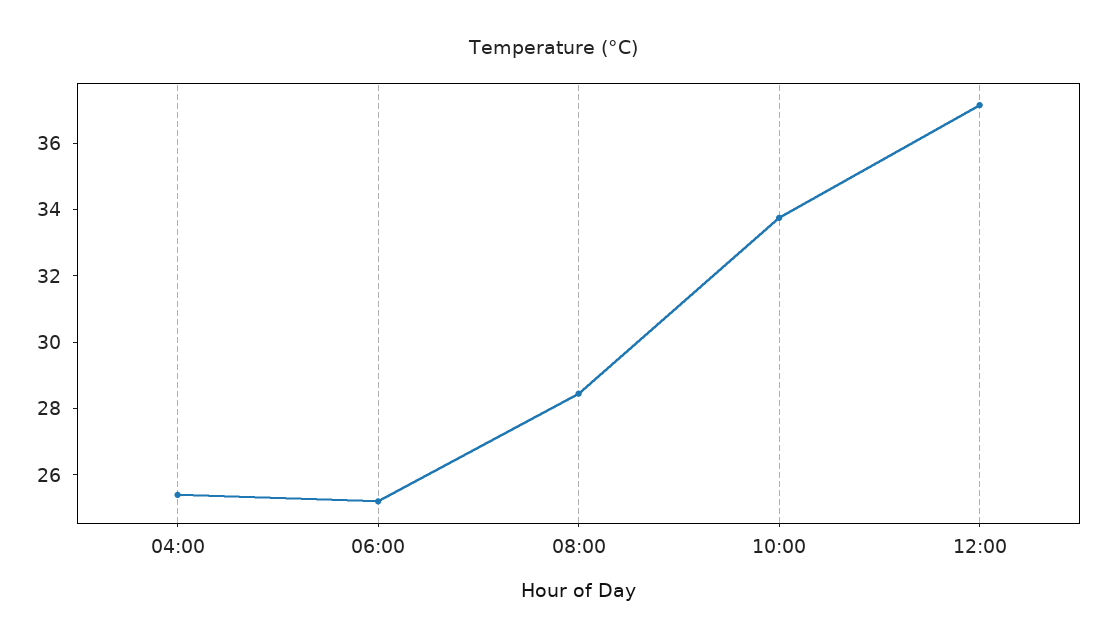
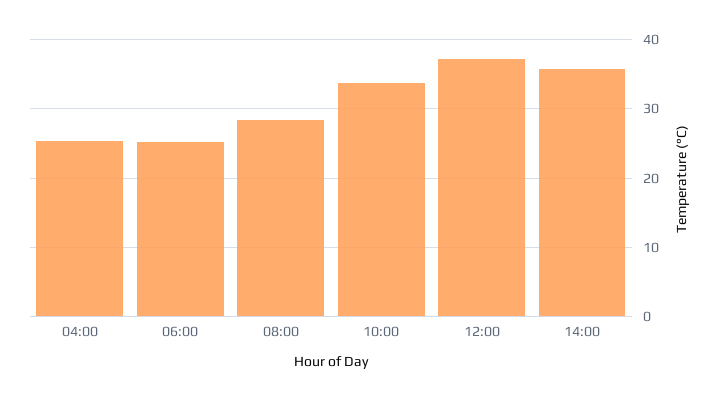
14:00: none -> 36

